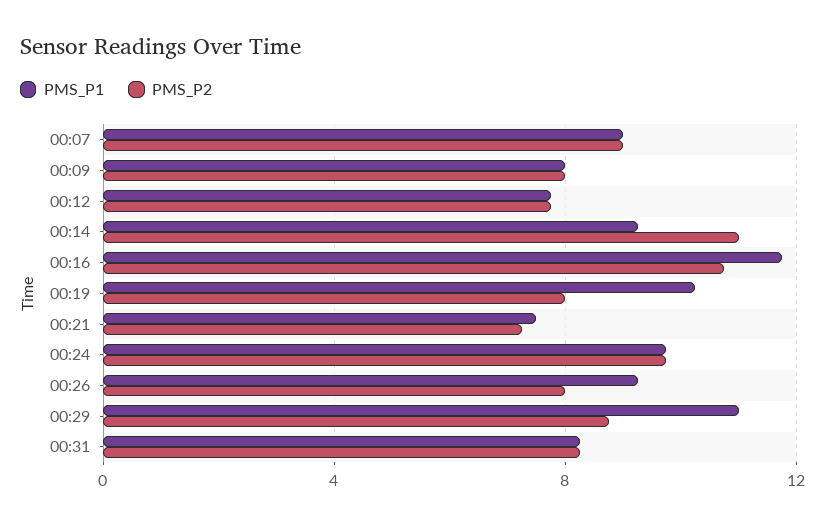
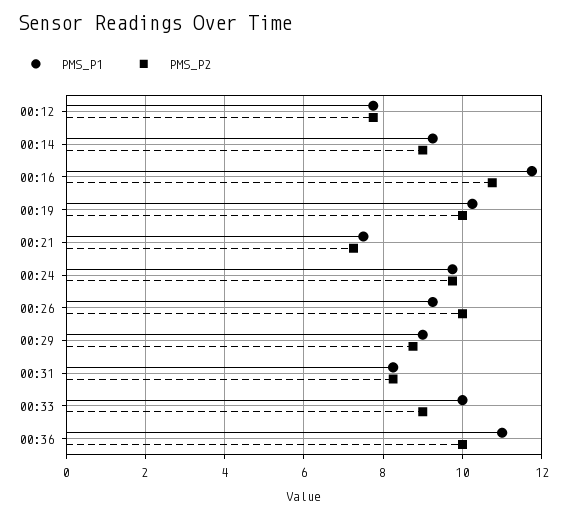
PMS_P1, 00:07: 9 -> none
PMS_P2, 00:07: 9 -> none
PMS_P1, 00:09: 8 -> none
PMS_P2, 00:09: 8 -> none
PMS_P2, 00:14: 11 -> 9
PMS_P2, 00:19: 8 -> 10
PMS_P2, 00:26: 8 -> 10
PMS_P1, 00:29: 11 -> 9
PMS_P1, 00:33: none -> 10
PMS_P2, 00:33: none -> 9
PMS_P1, 00:36: none -> 11
PMS_P2, 00:36: none -> 10

